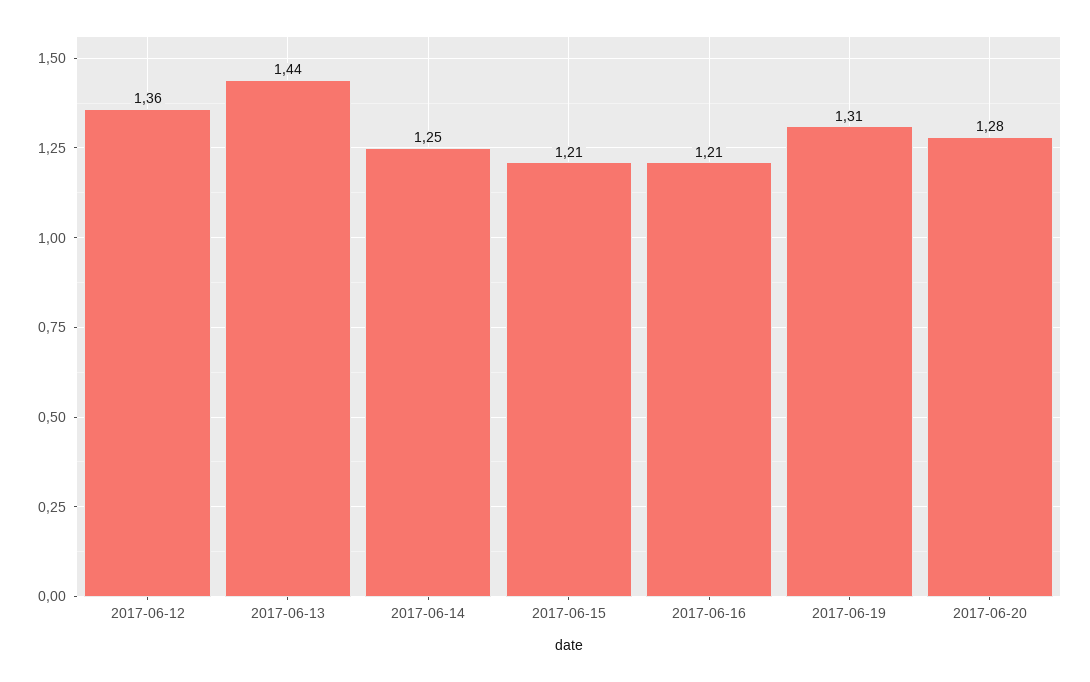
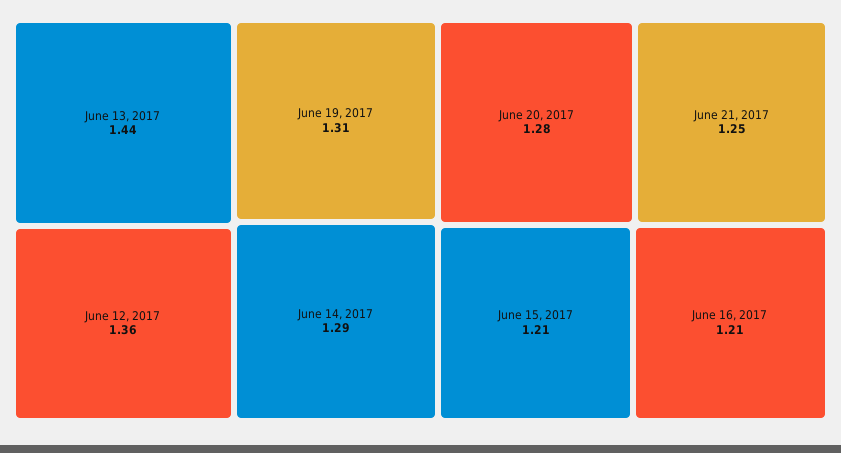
2017-06-14: 1.25 -> 1.29
June 21, 2017: none -> 1.25

